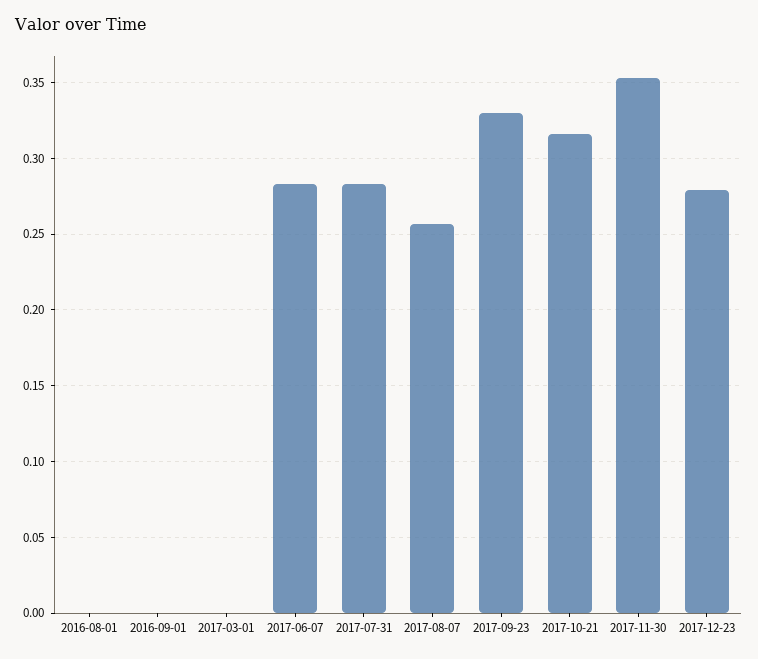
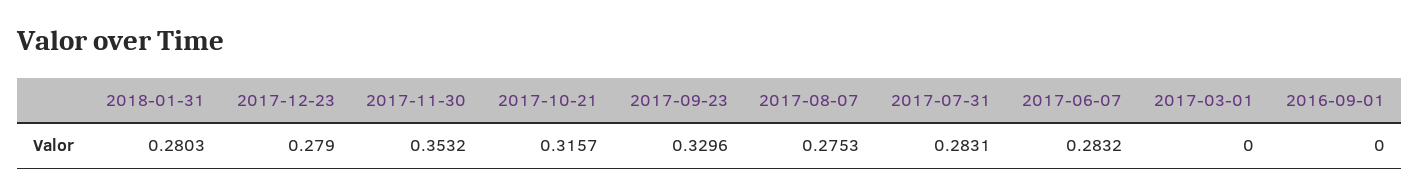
2016-08-01: 0 -> none
2017-08-07: 0.255 -> 0.2753
2018-01-31: none -> 0.2803

